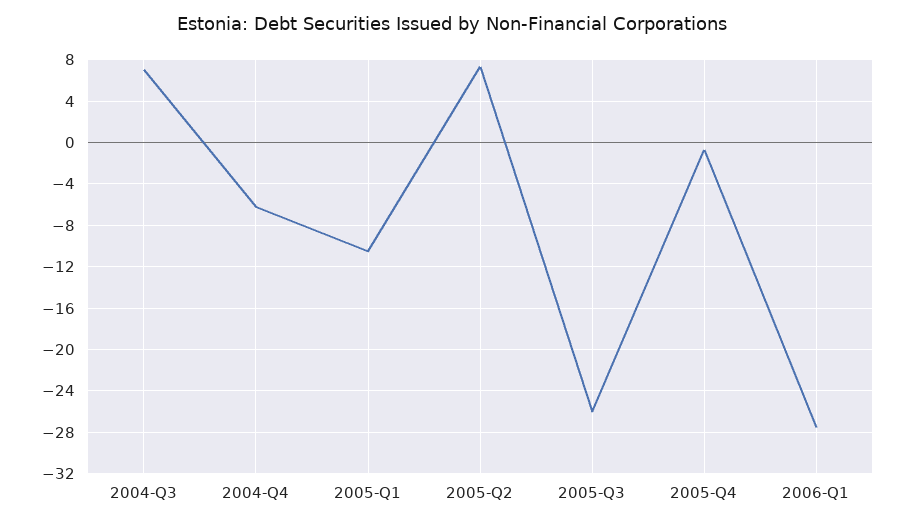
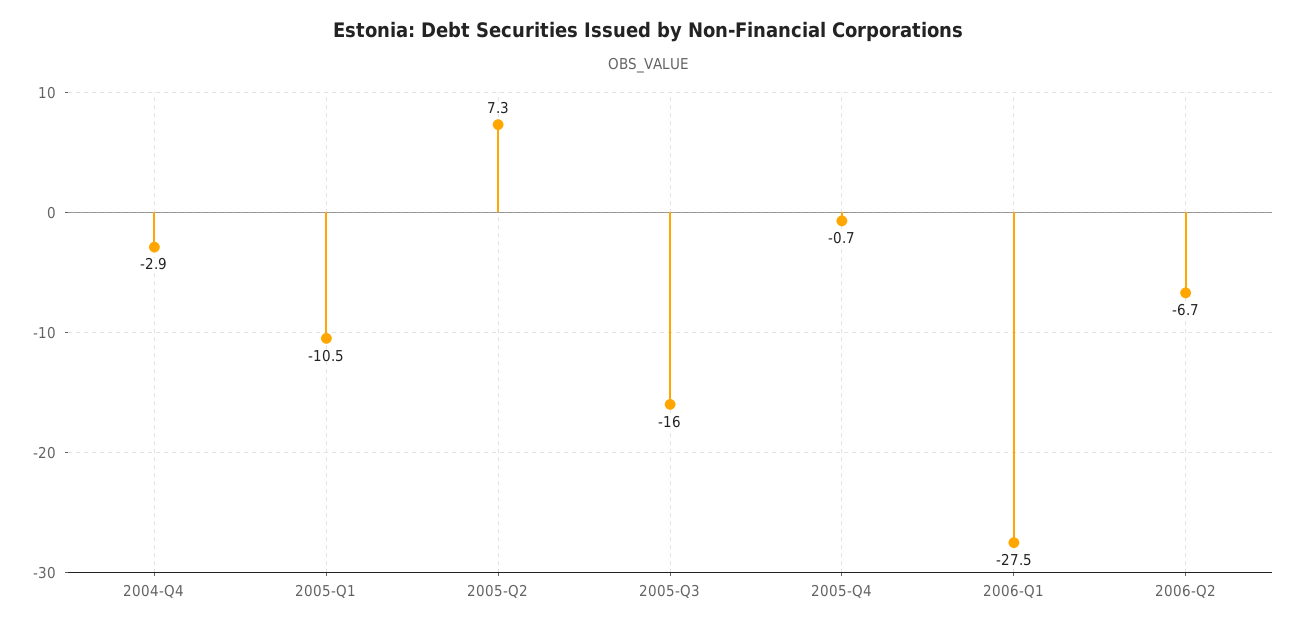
2004-Q3: 7 -> none
2004-Q4: -6 -> -2.9
2005-Q3: -26 -> -16
2006-Q2: none -> -6.7

